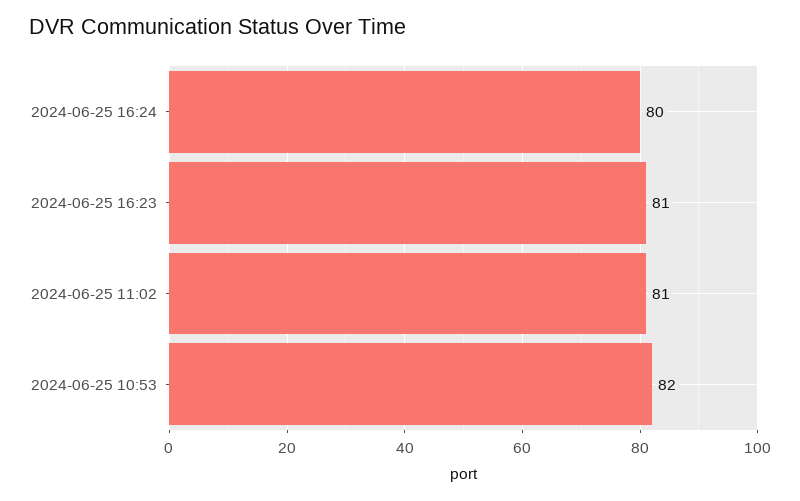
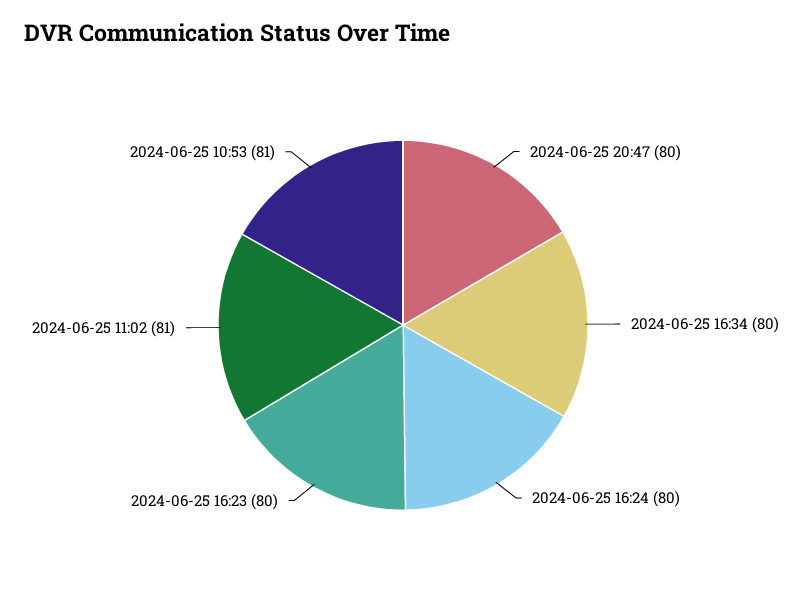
2024-06-25 16:23: 81 -> 80
2024-06-25 10:53: 82 -> 81
2024-06-25 20:47: none -> 80
2024-06-25 16:34: none -> 80

